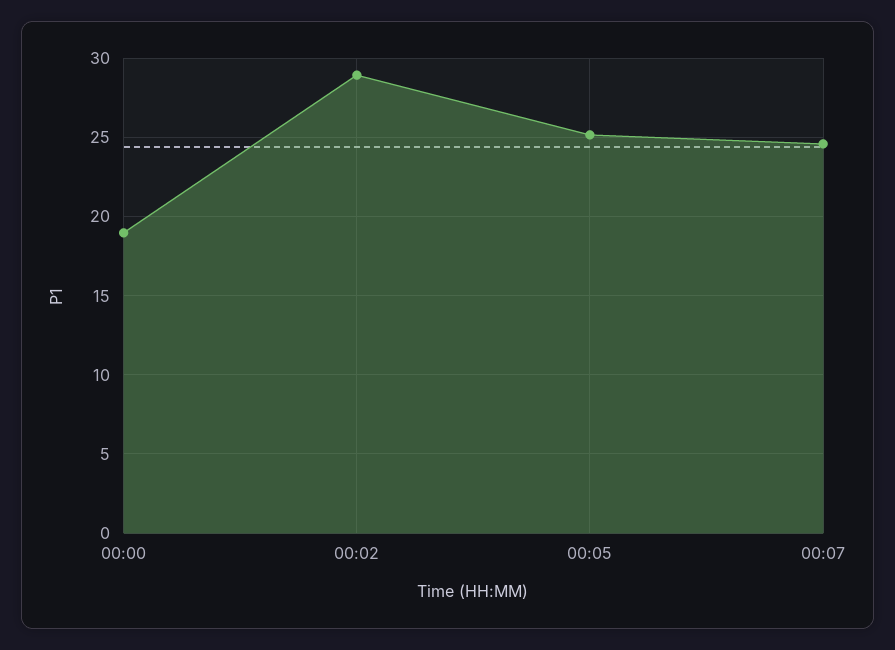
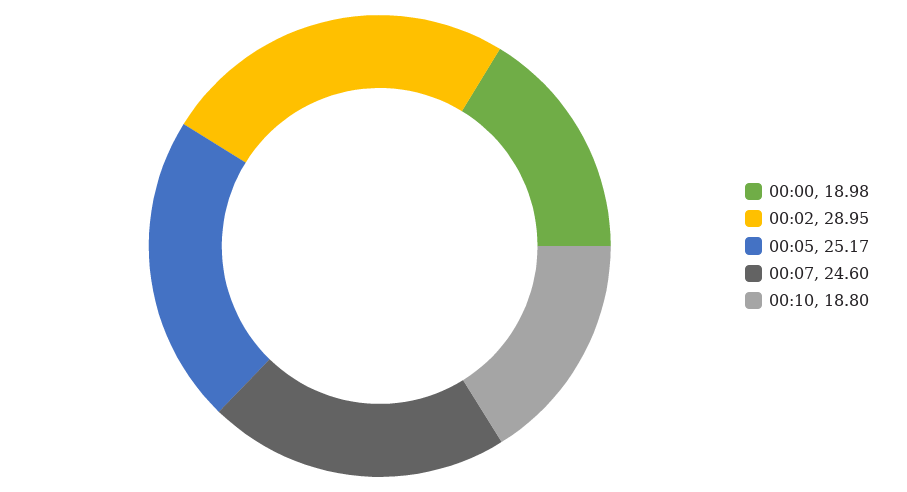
00:10: none -> 18.8

